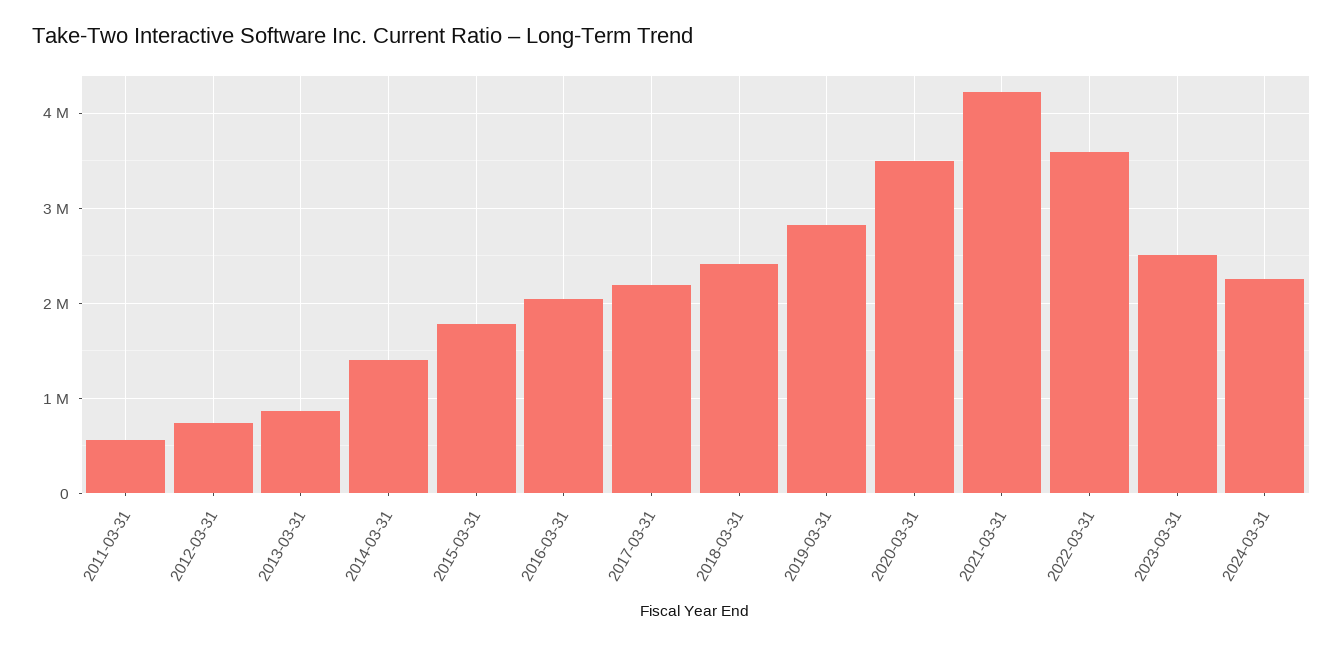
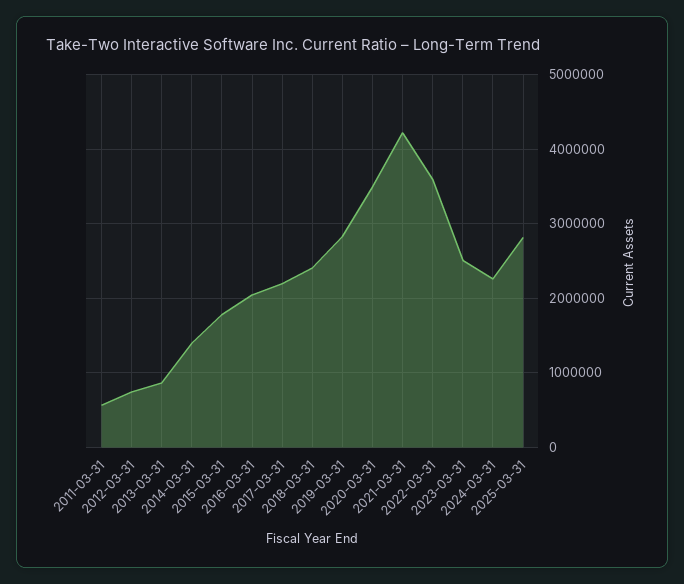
2025-03-31: none -> 2800000

